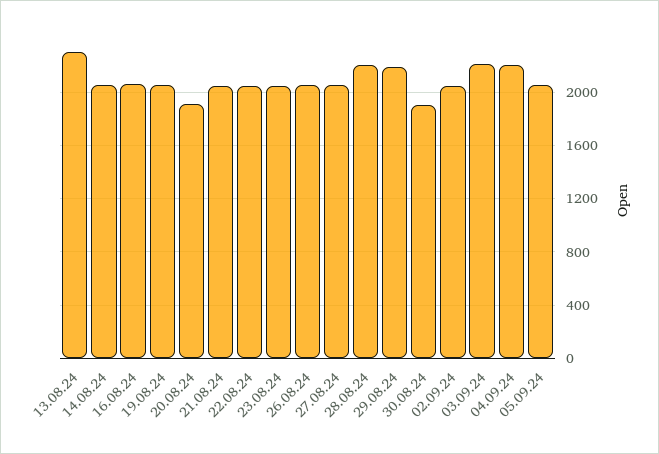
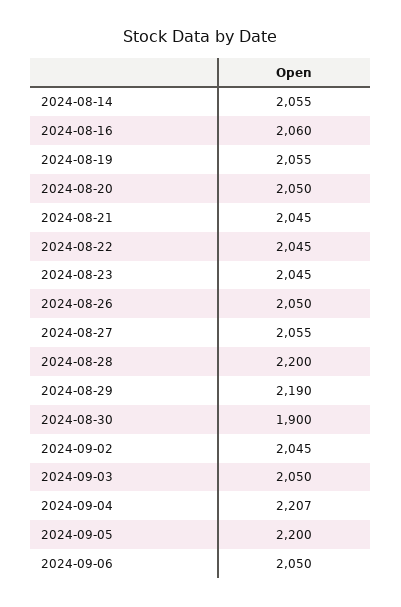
13.08.24: 2300 -> none
20.08.24: 1900 -> 2050
03.09.24: 2200 -> 2050
05.09.24: 2050 -> 2200
2024-09-06: none -> 2050

